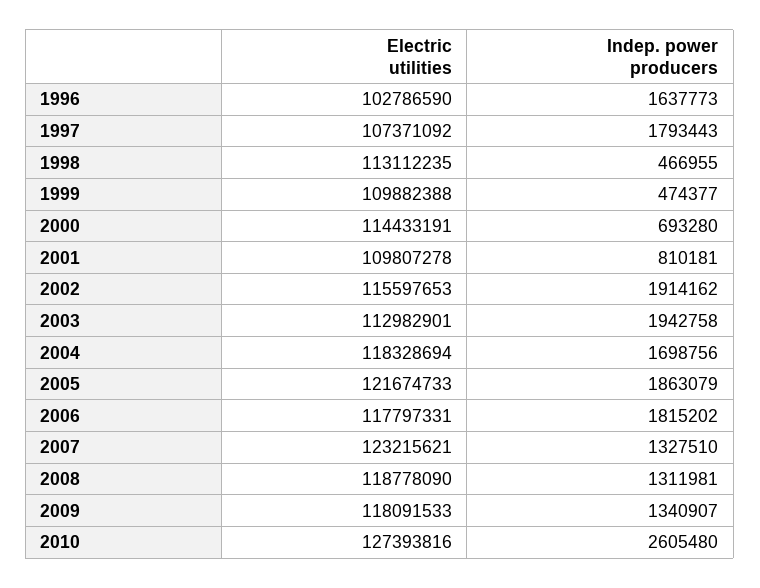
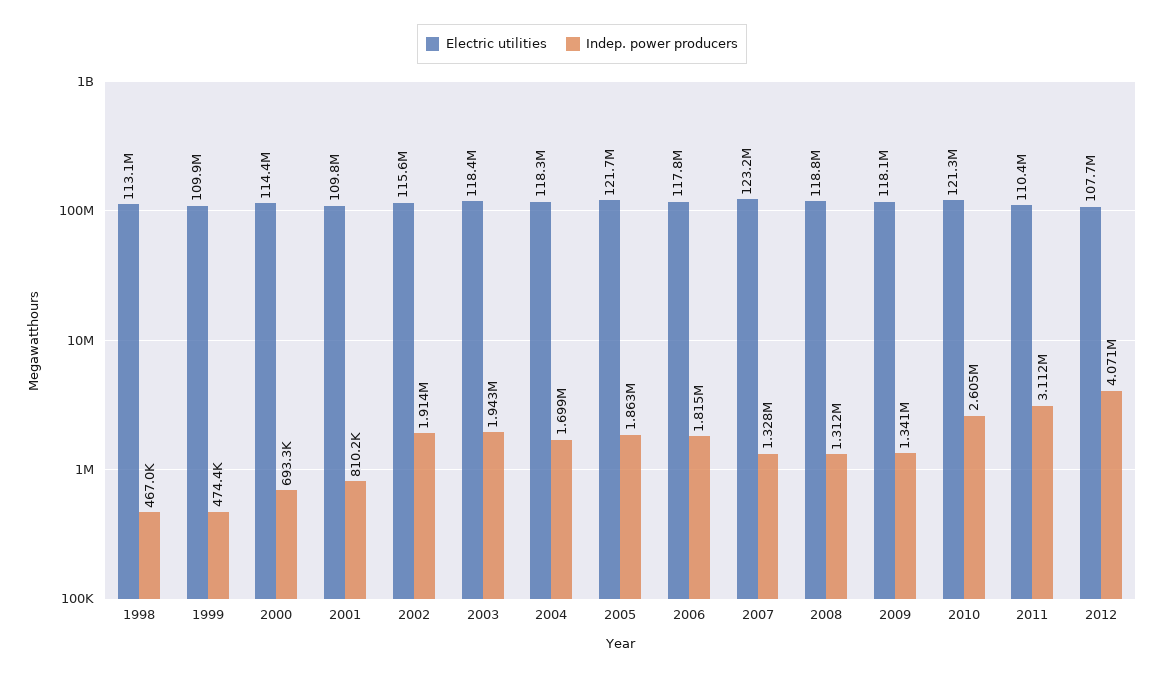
Electric utilities, 1996: 102786590 -> none
Indep. power producers, 1996: 1637773 -> none
Electric utilities, 1997: 107371092 -> none
Indep. power producers, 1997: 1793443 -> none
Electric utilities, 2003: 112982901 -> 118400000
Electric utilities, 2010: 127393816 -> 121300000
Electric utilities, 2011: none -> 110400000
Indep. power producers, 2011: none -> 3112000
Electric utilities, 2012: none -> 107700000
Indep. power producers, 2012: none -> 4071000

